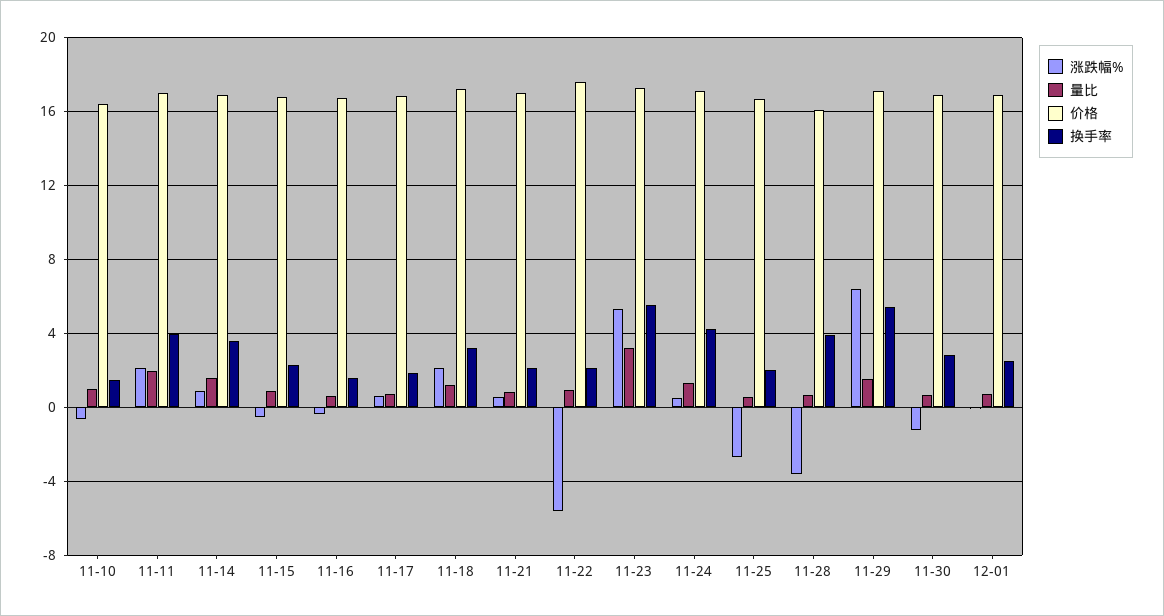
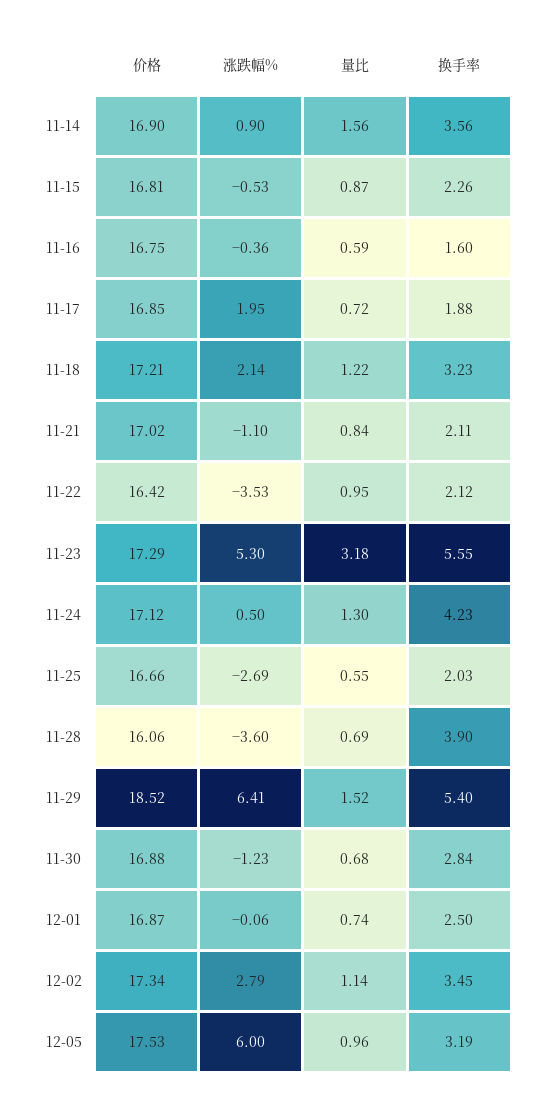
涨跌幅%, 11-10: -0.5 -> none
量比, 11-10: 1 -> none
价格, 11-10: 16.5 -> none
换手率, 11-10: 1.5 -> none
涨跌幅%, 11-11: 2 -> none
量比, 11-11: 2 -> none
价格, 11-11: 17 -> none
换手率, 11-11: 4 -> none
涨跌幅%, 11-17: 0.5 -> 1.95
涨跌幅%, 11-21: 0.5 -> -1.1
涨跌幅%, 11-22: -5.5 -> -3.53
价格, 11-22: 17.5 -> 16.42
价格, 11-29: 17 -> 18.52
价格, 12-02: none -> 17.34
涨跌幅%, 12-02: none -> 2.79
量比, 12-02: none -> 1.14
换手率, 12-02: none -> 3.45
价格, 12-05: none -> 17.53
涨跌幅%, 12-05: none -> 6
量比, 12-05: none -> 0.96
换手率, 12-05: none -> 3.19

